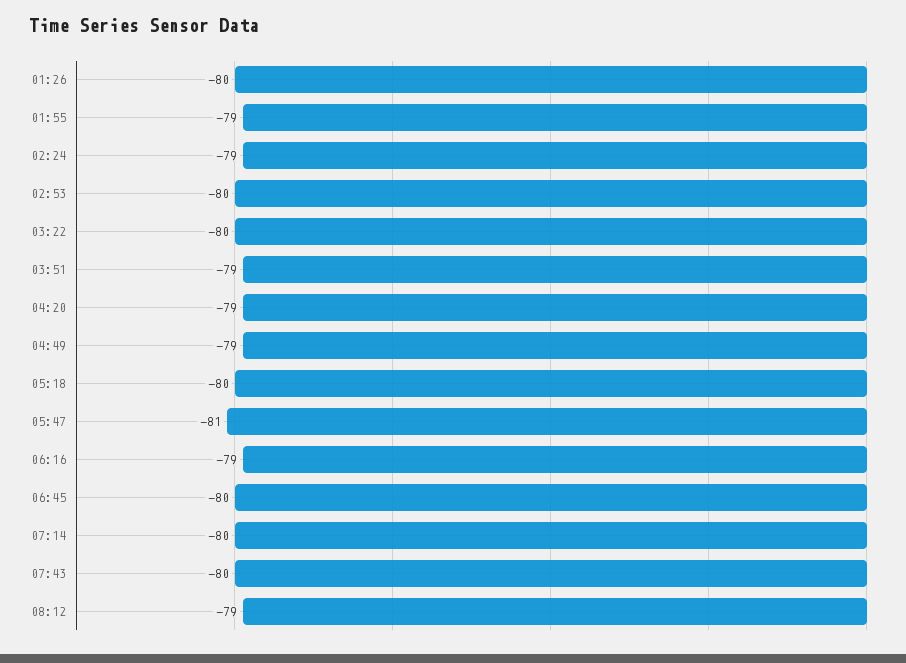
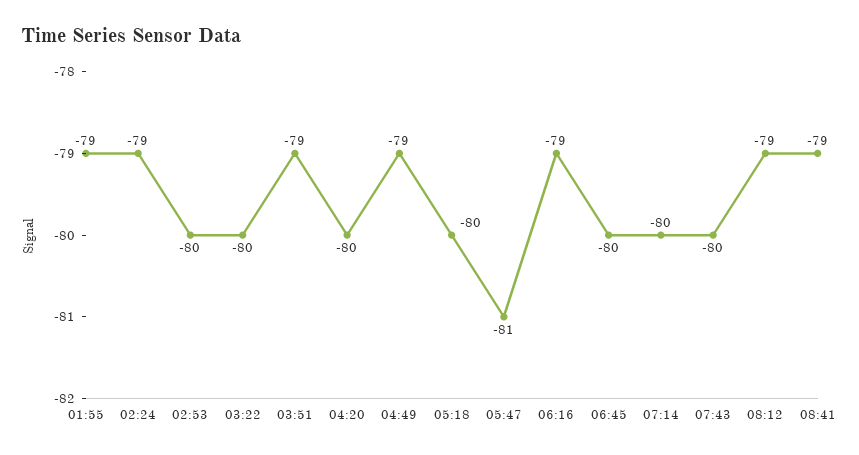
01:26: -80 -> none
04:20: -79 -> -80
08:41: none -> -79

